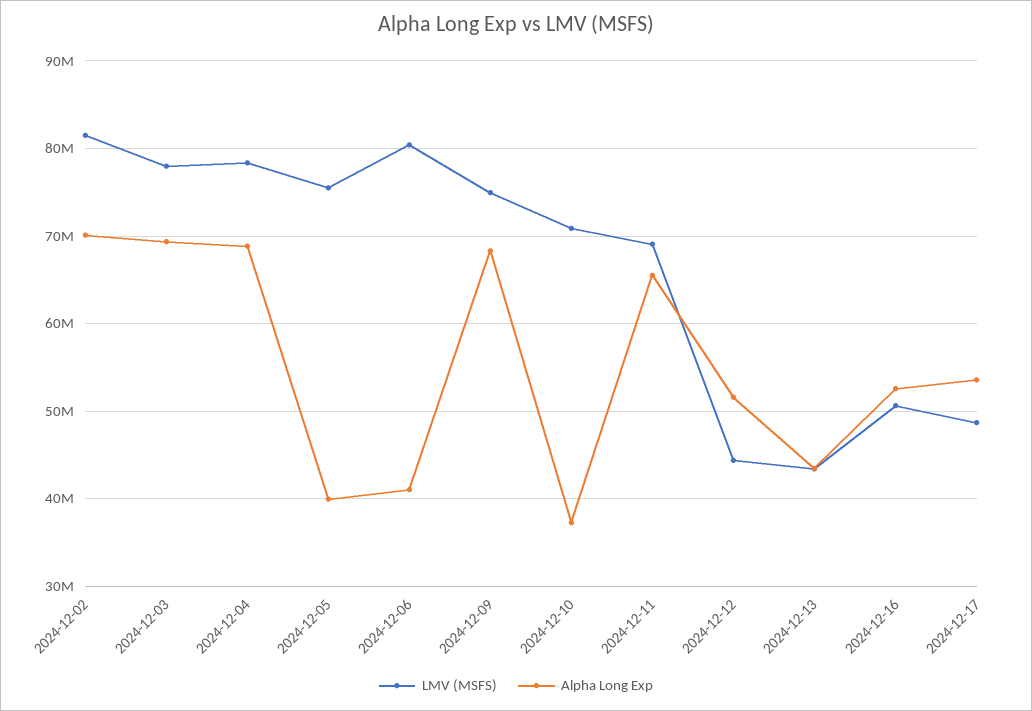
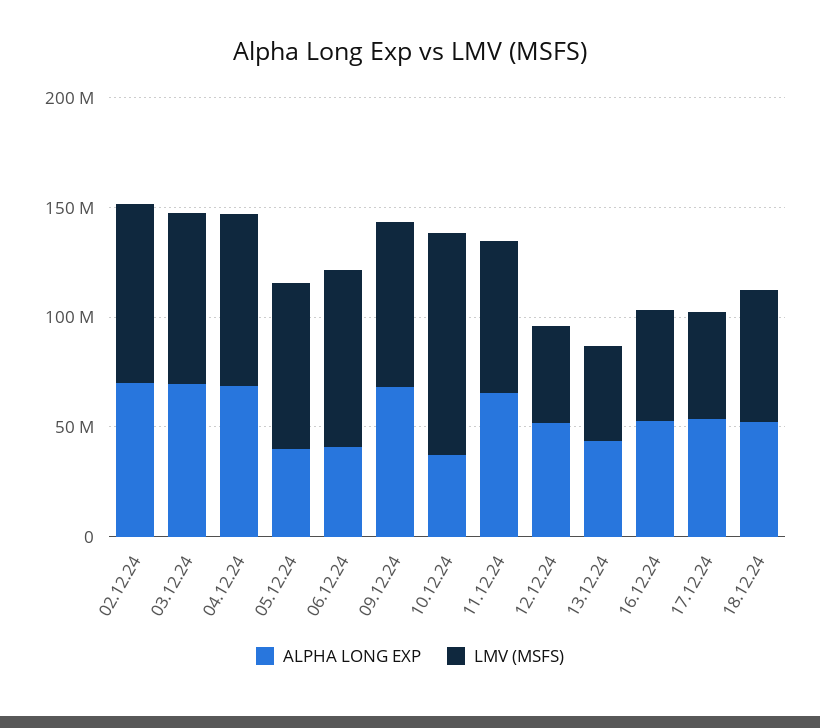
LMV (MSFS), 2024-12-10: 71000000 -> 100000000
Alpha Long Exp, 18.12.24: none -> 50000000
LMV (MSFS), 18.12.24: none -> 60000000

